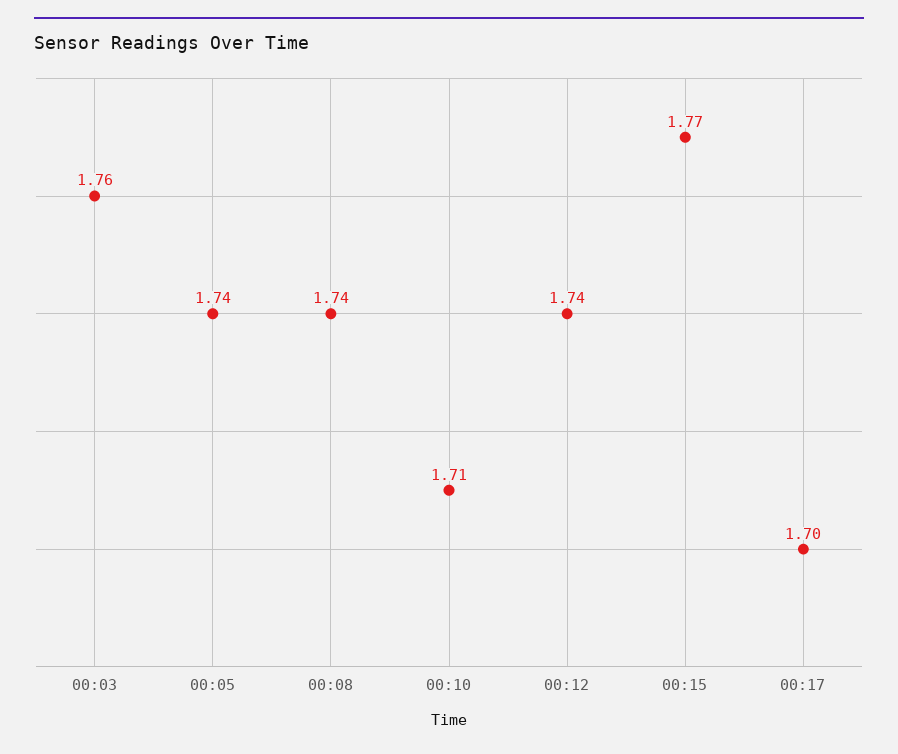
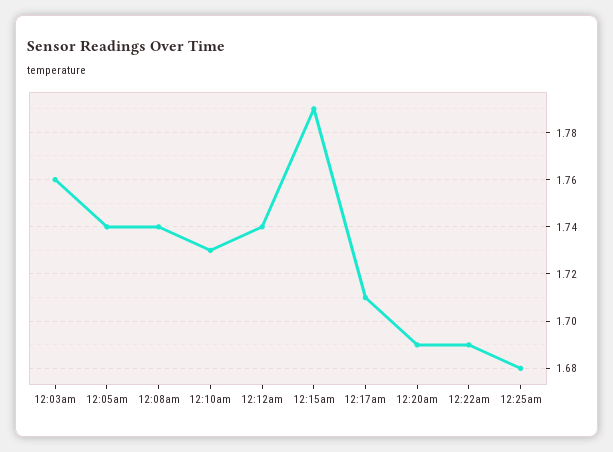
00:10: 1.71 -> 1.73
00:15: 1.77 -> 1.79
00:17: 1.7 -> 1.71
12:20am: none -> 1.69
12:22am: none -> 1.69
12:25am: none -> 1.68

